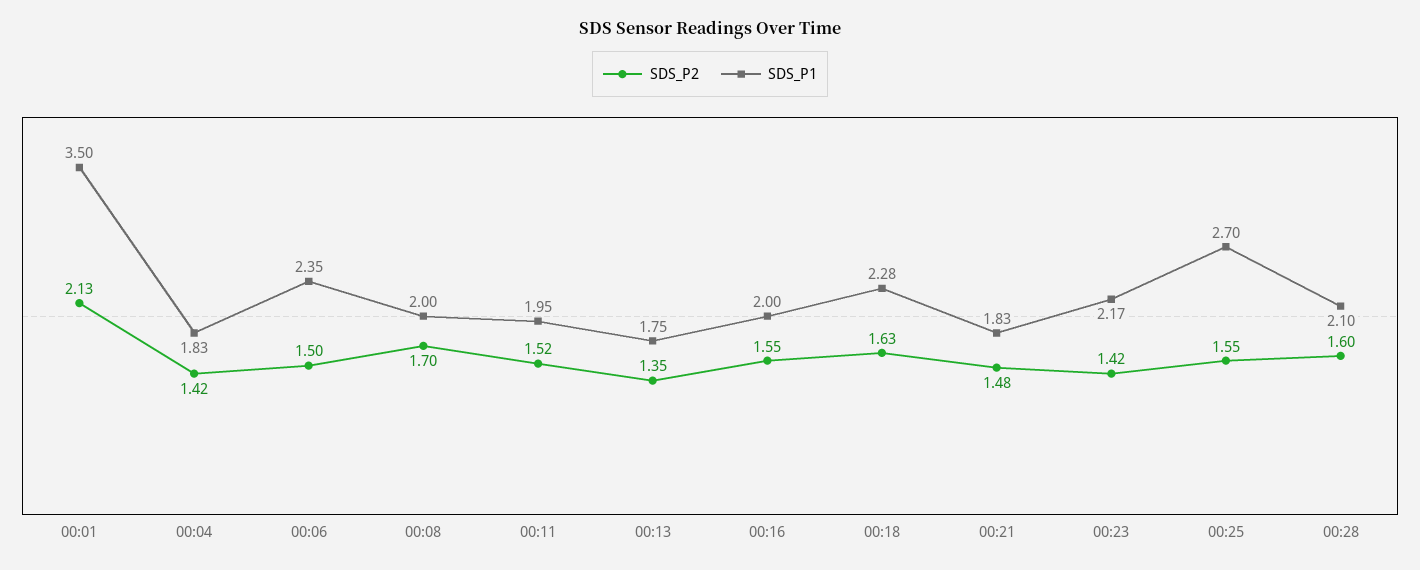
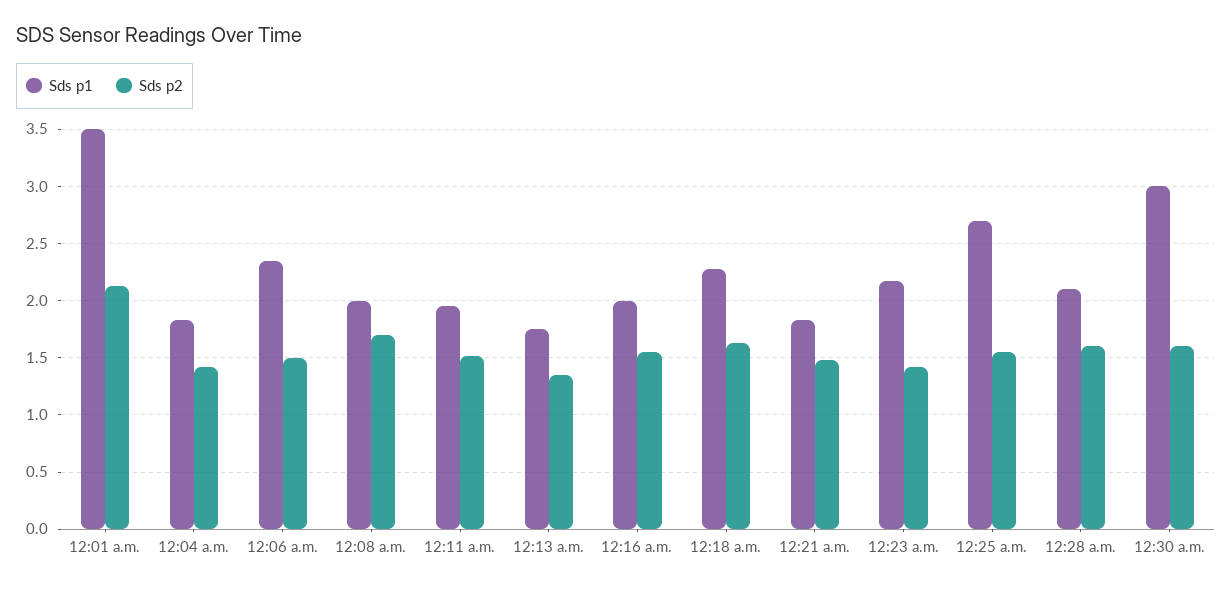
SDS_P1, 12:30 a.m.: none -> 3
SDS_P2, 12:30 a.m.: none -> 1.6

